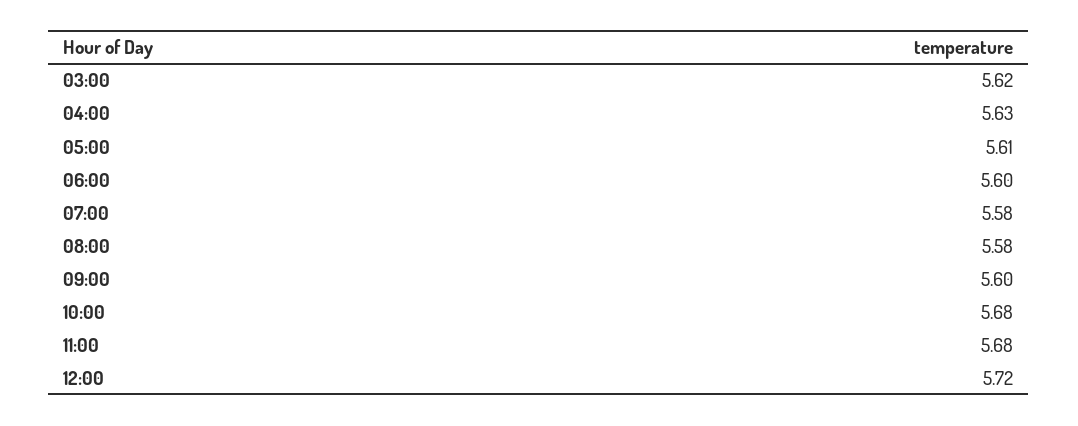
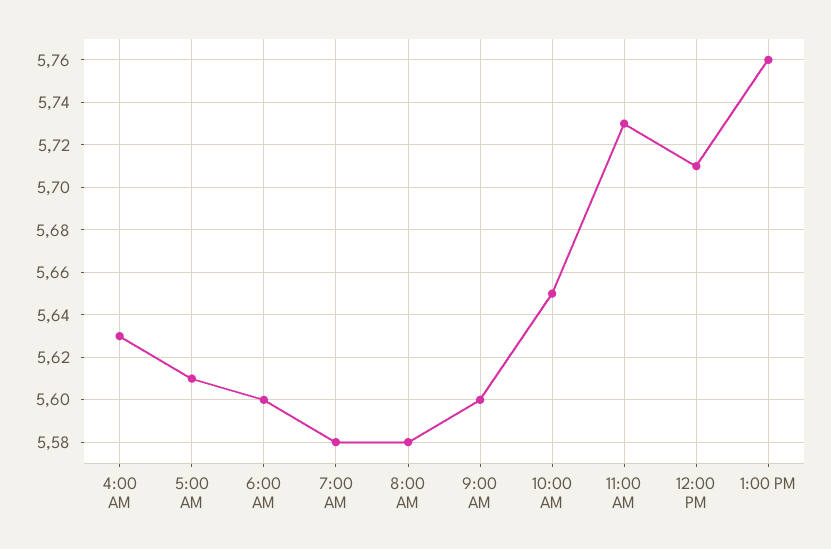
03:00: 5.62 -> none
10:00: 5.68 -> 5.65
11:00: 5.68 -> 5.73
12:00: 5.72 -> 5.71
1:00 PM: none -> 5.76

